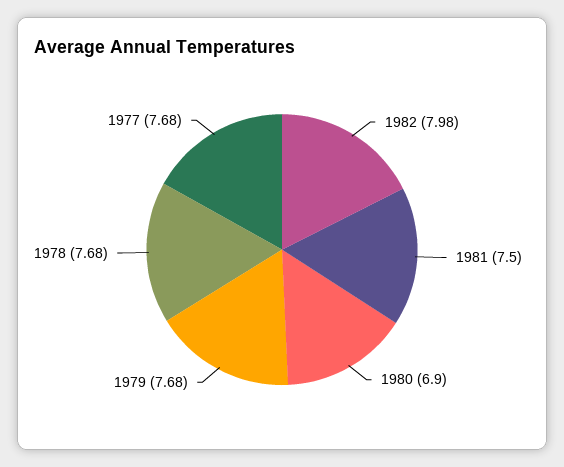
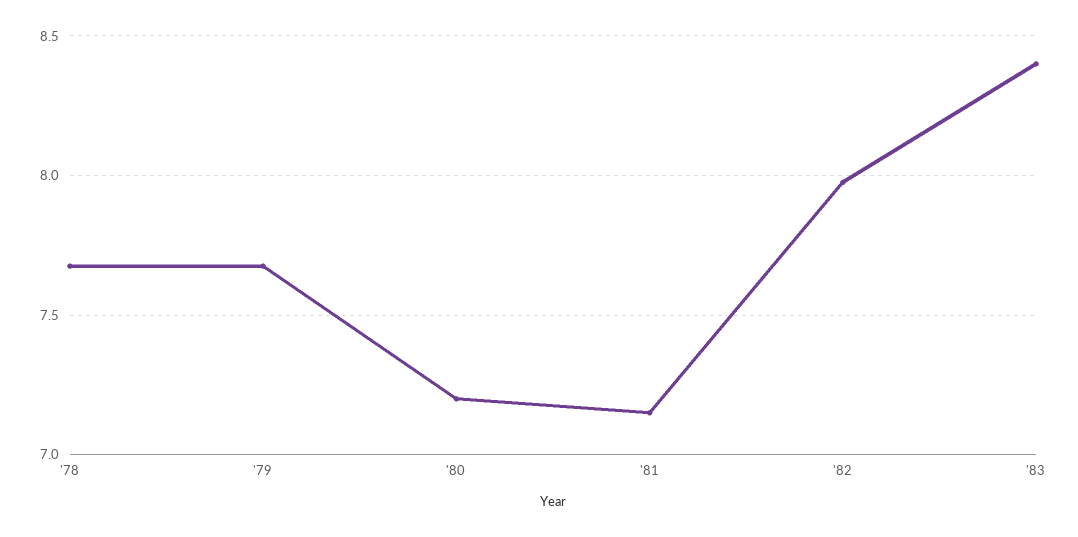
1981: 7.5 -> 7.15
1980: 6.9 -> 7.2
1977: 7.68 -> none
'83: none -> 8.4

